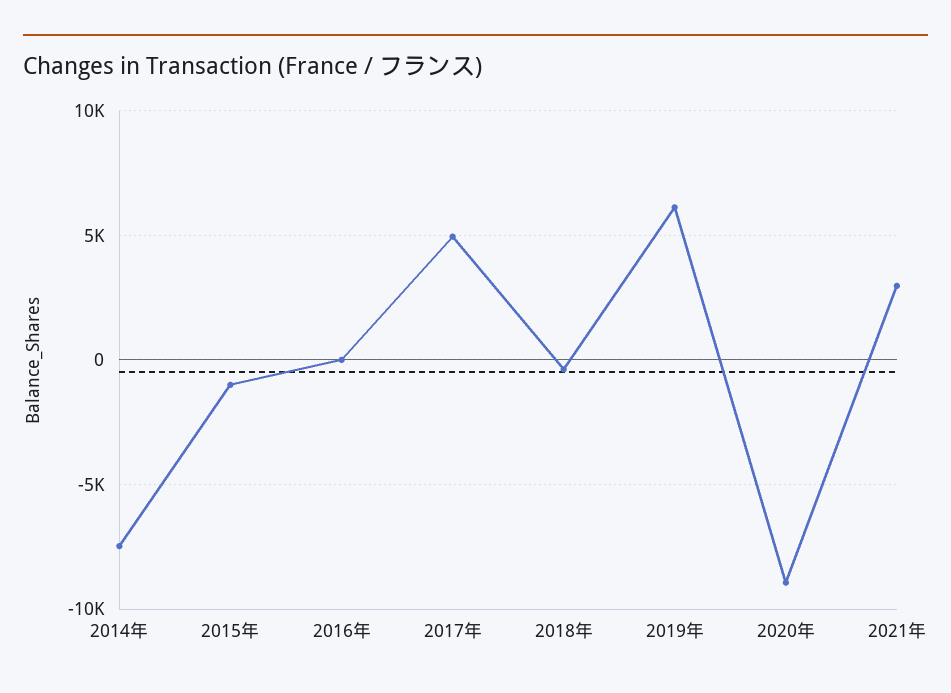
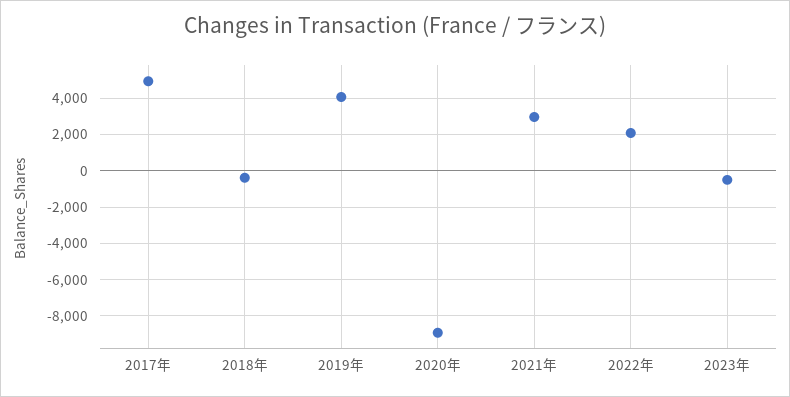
2014年: -7500 -> none
2015年: -1000 -> none
2016年: 0 -> none
2019年: 6000 -> 4000
2022年: none -> 2000
2023年: none -> -500

